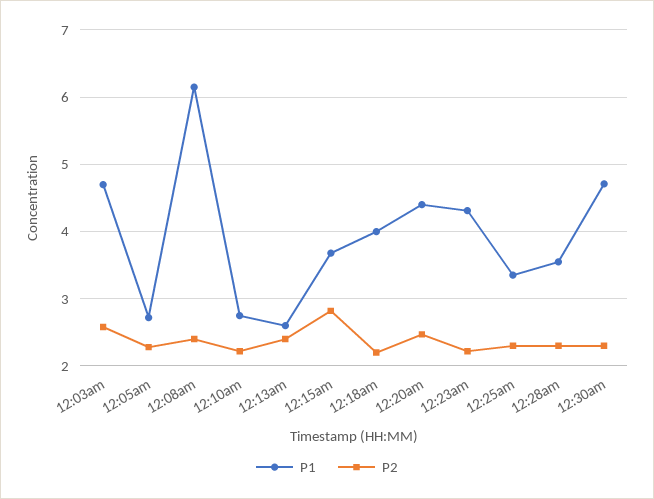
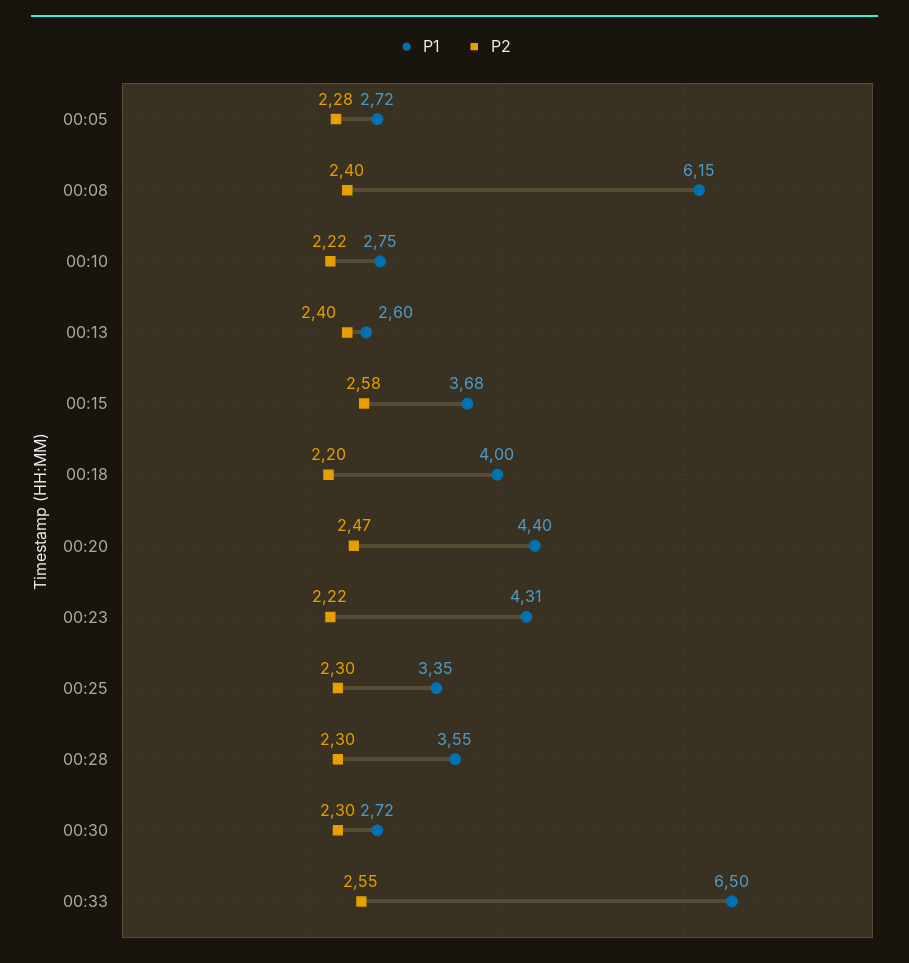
P1, 12:03am: 4.7 -> none
P2, 12:03am: 2.6 -> none
P2, 12:15am: 2.8 -> 2.58
P1, 12:30am: 4.7 -> 2.72
P1, 00:33: none -> 6.5
P2, 00:33: none -> 2.55

